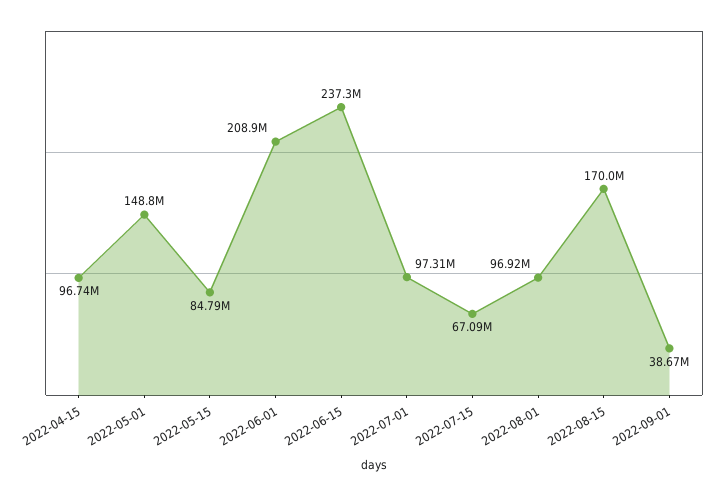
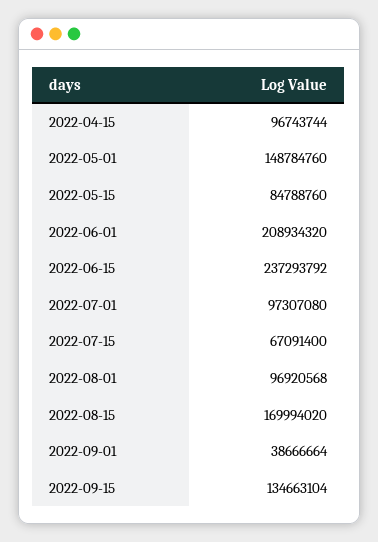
2022-09-15: none -> 134663104

